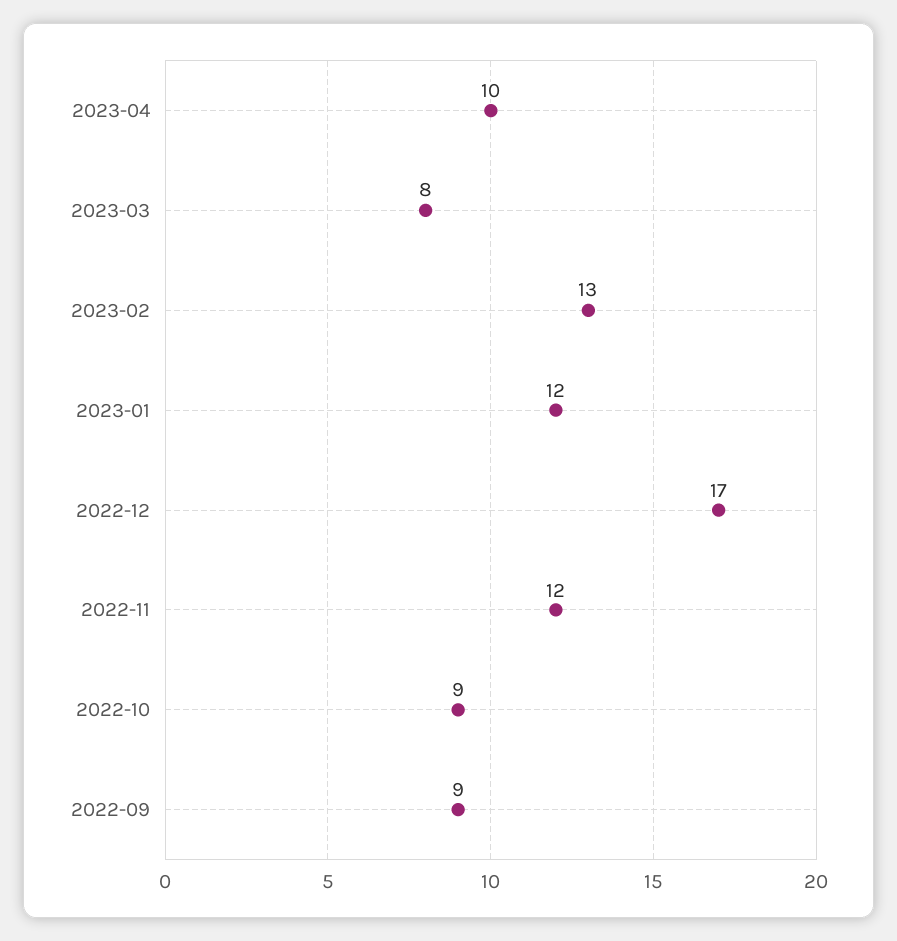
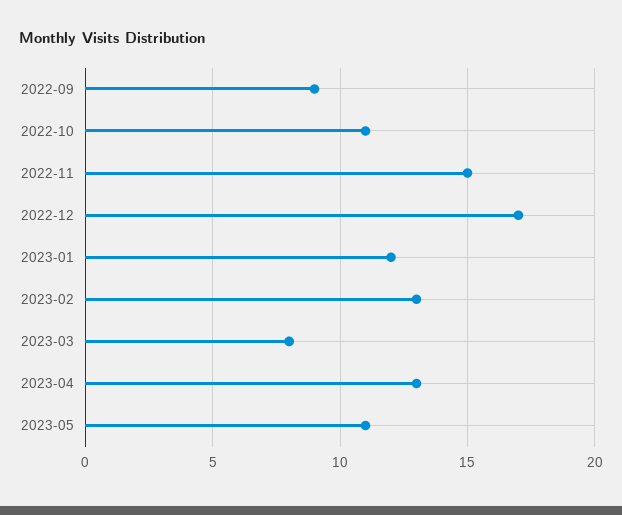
2023-04: 10 -> 13
2022-11: 12 -> 15
2022-10: 9 -> 11
2023-05: none -> 11

